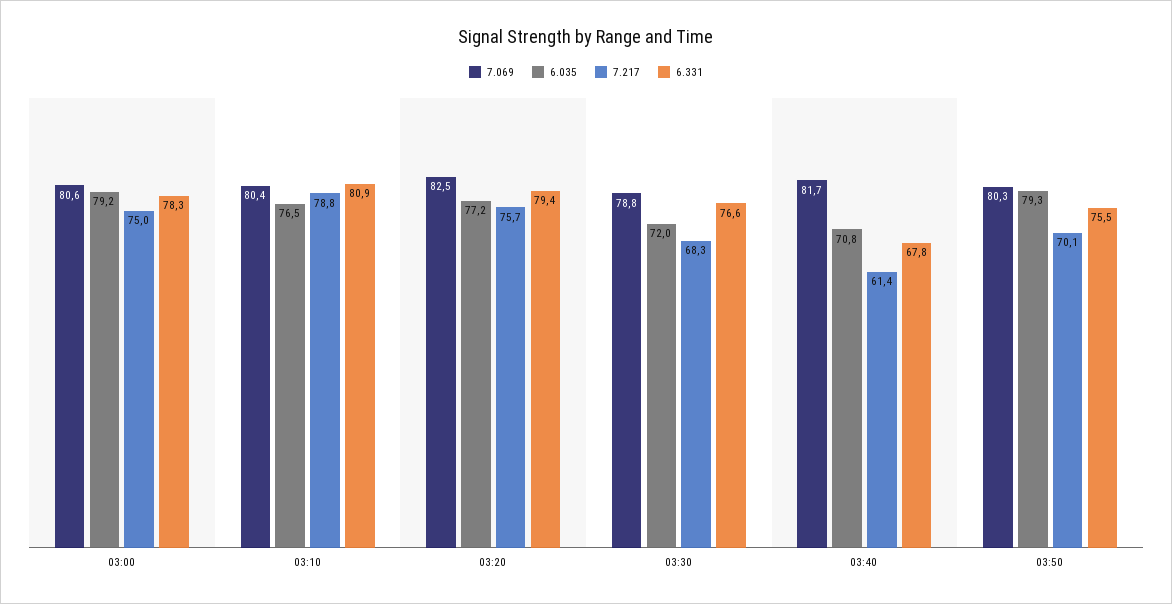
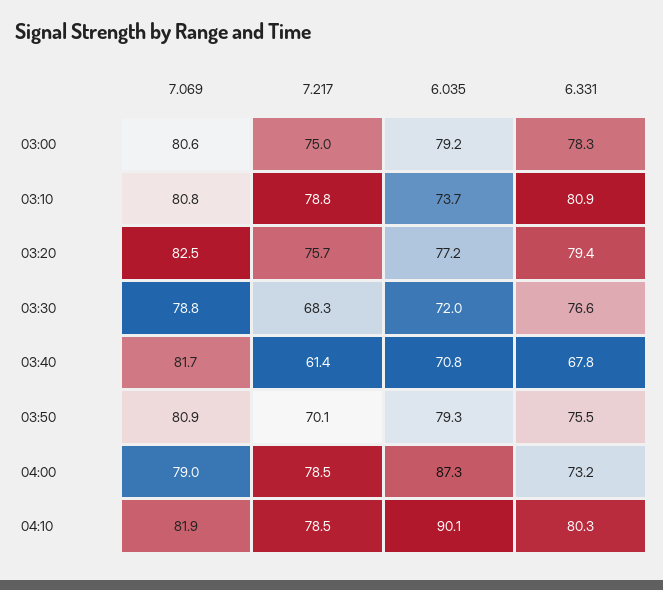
7.069, 03:10: 80.4 -> 80.8
6.035, 03:10: 76.5 -> 73.7
7.069, 03:50: 80.3 -> 80.9
7.069, 04:00: none -> 79
7.217, 04:00: none -> 78.5
6.035, 04:00: none -> 87.3
6.331, 04:00: none -> 73.2
7.069, 04:10: none -> 81.9
7.217, 04:10: none -> 78.5
6.035, 04:10: none -> 90.1
6.331, 04:10: none -> 80.3

